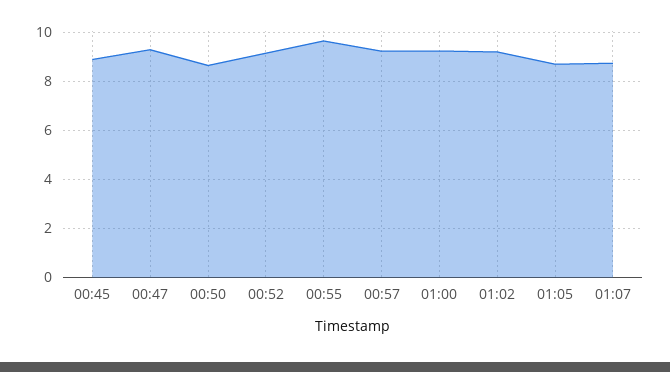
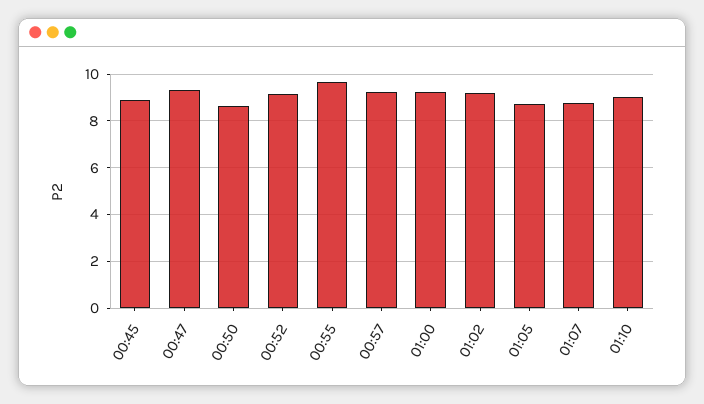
01:10: none -> 9

